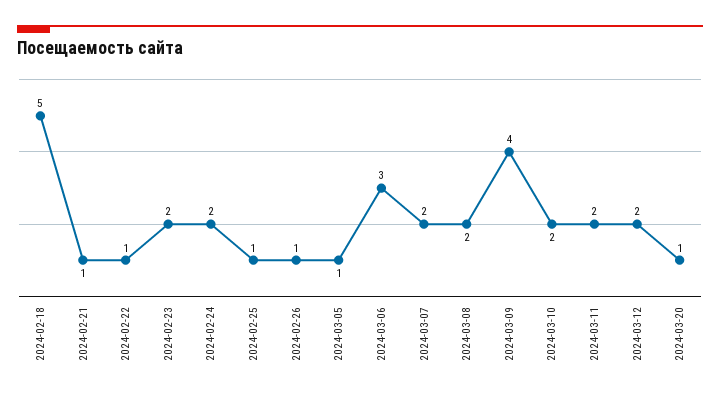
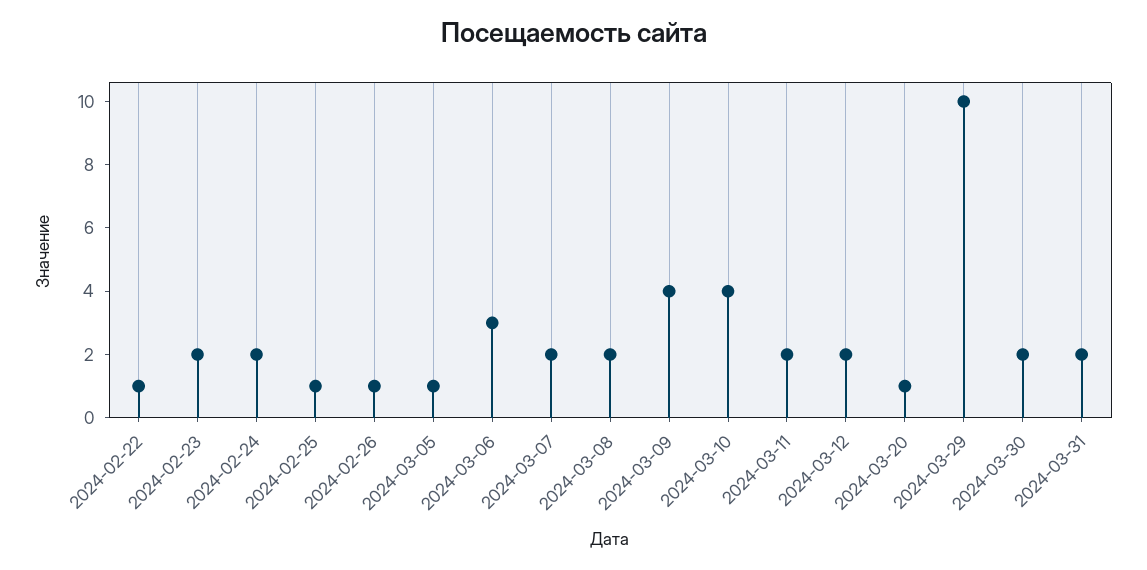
2024-02-18: 5 -> none
2024-02-21: 1 -> none
2024-03-10: 2 -> 4
2024-03-29: none -> 10
2024-03-30: none -> 2
2024-03-31: none -> 2

